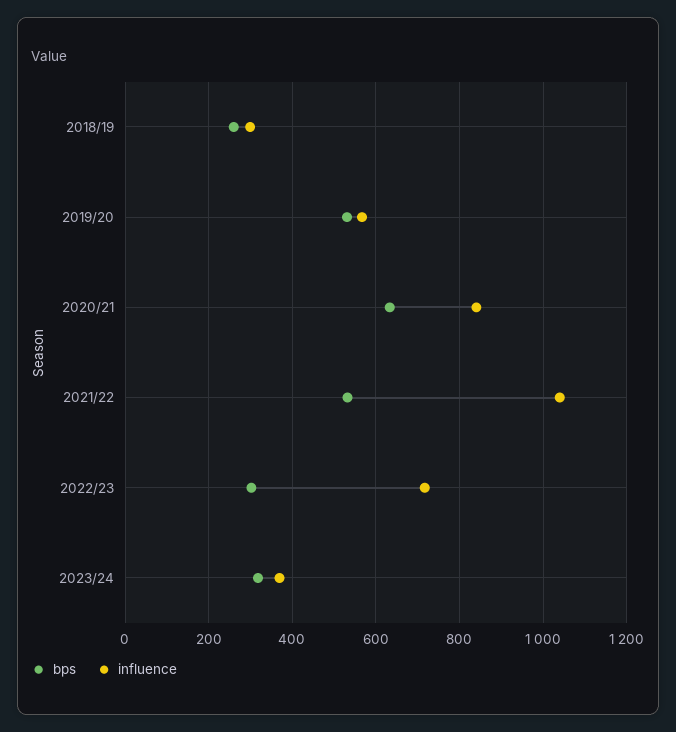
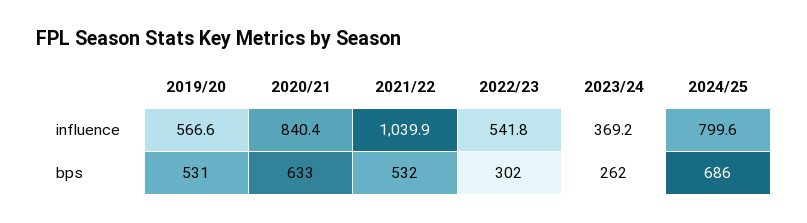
bps, 2018/19: 260 -> none
influence, 2018/19: 300 -> none
influence, 2022/23: 720 -> 541.8
bps, 2023/24: 320 -> 262
influence, 2024/25: none -> 799.6
bps, 2024/25: none -> 686

